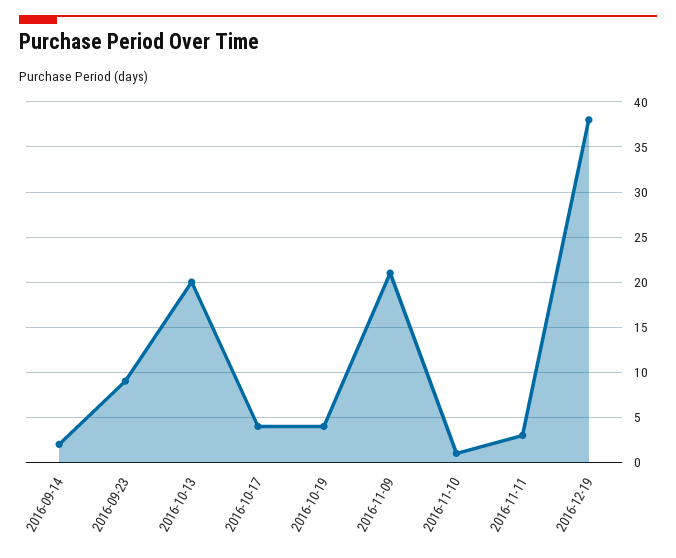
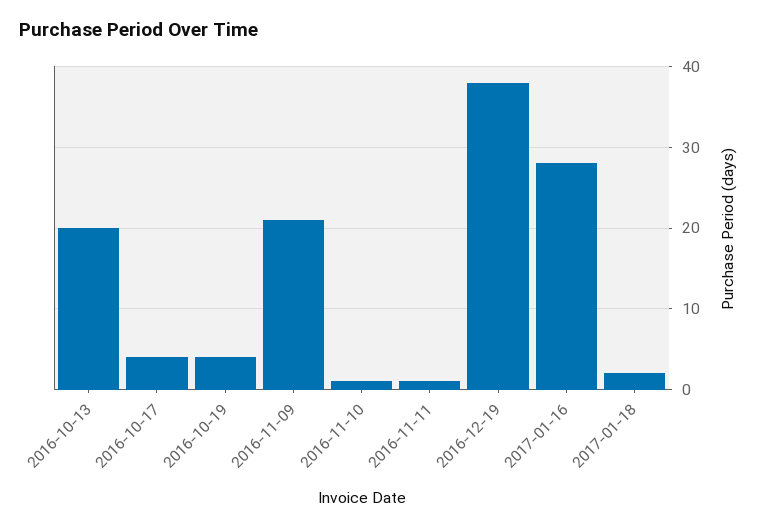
2016-09-14: 2 -> none
2016-09-23: 9 -> none
2016-11-11: 3 -> 1
2017-01-16: none -> 28
2017-01-18: none -> 2

